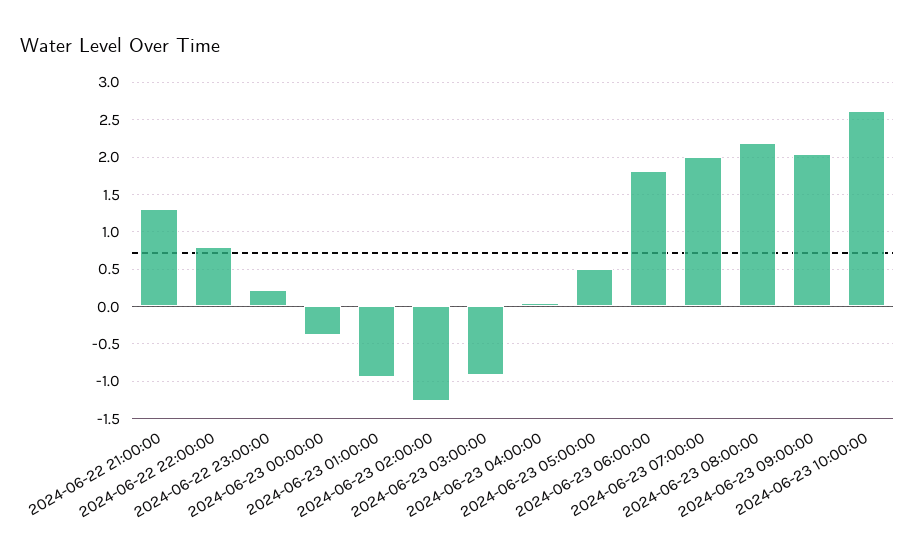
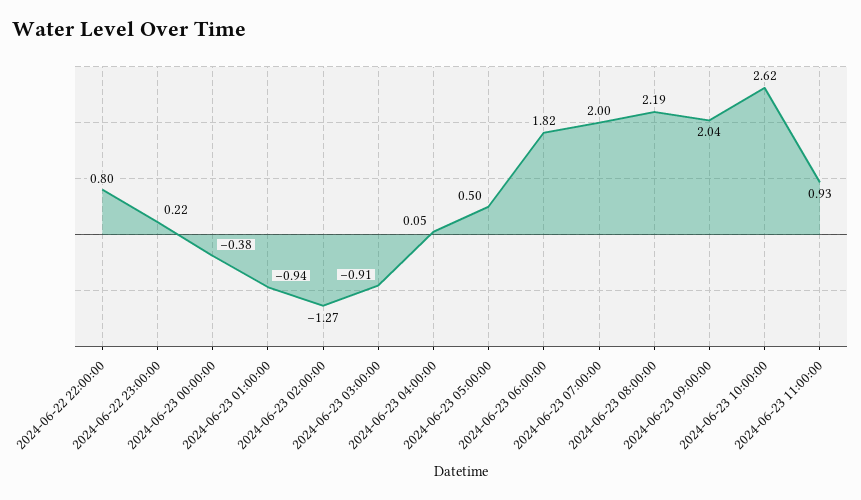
2024-06-22 21:00:00: 1.3 -> none
2024-06-23 11:00:00: none -> 0.93

